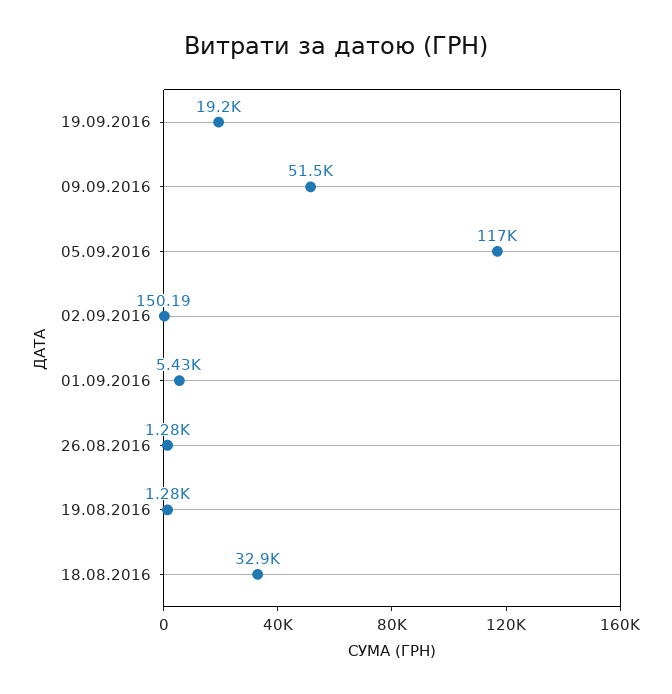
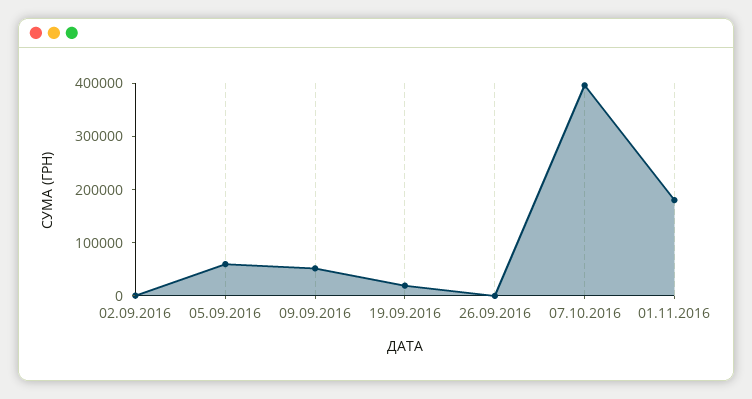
05.09.2016: 117000 -> 60000
01.09.2016: 5430 -> none
26.08.2016: 1280 -> none
19.08.2016: 1280 -> none
18.08.2016: 32900 -> none
26.09.2016: none -> 0
07.10.2016: none -> 400000
01.11.2016: none -> 180000

